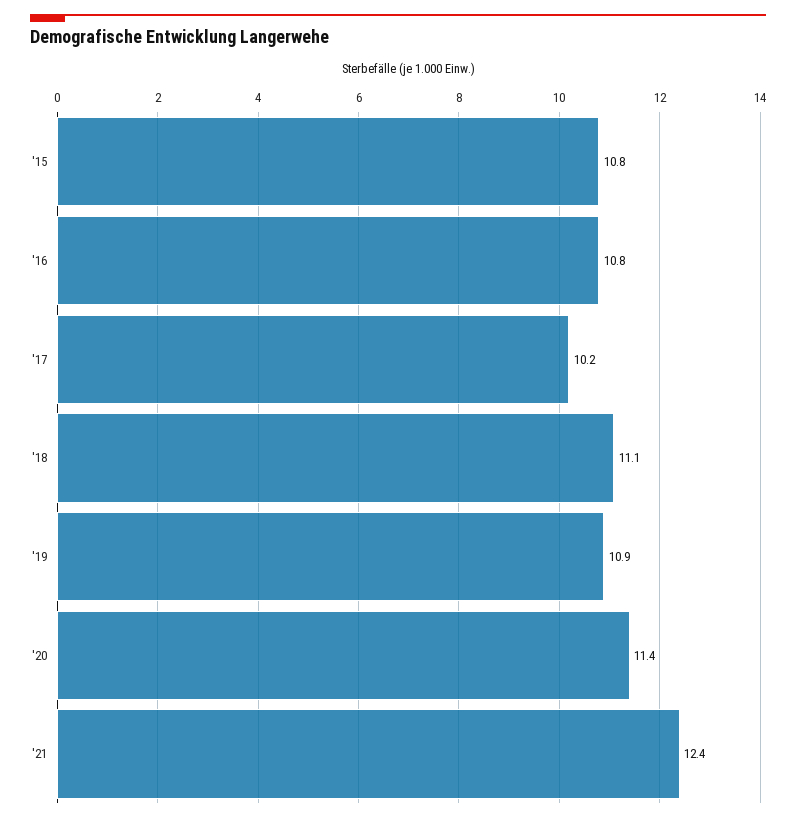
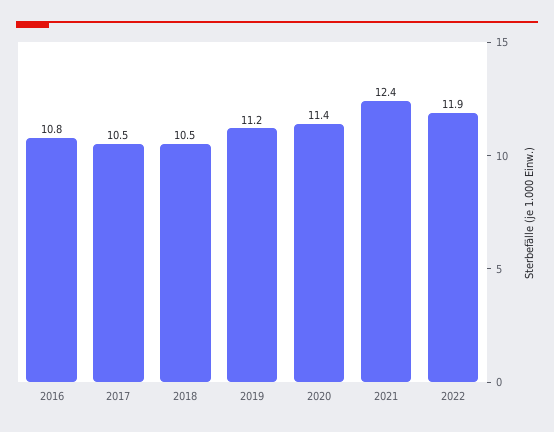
'15: 10.8 -> none
'17: 10.2 -> 10.5
'18: 11.1 -> 10.5
'19: 10.9 -> 11.2
2022: none -> 11.9

